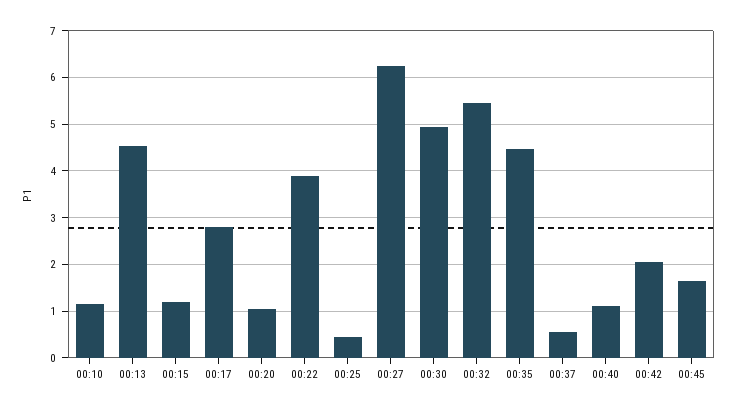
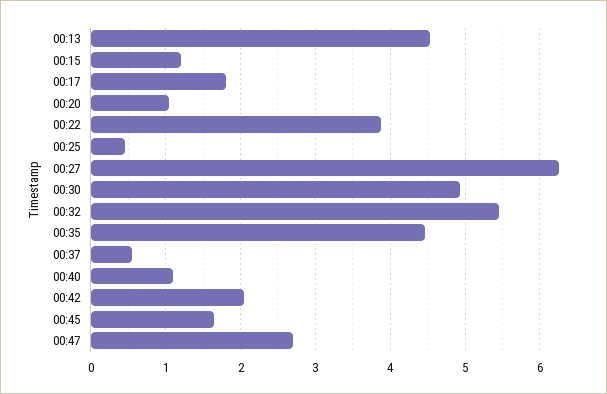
00:10: 1.2 -> none
00:17: 2.8 -> 1.8
00:47: none -> 2.7

